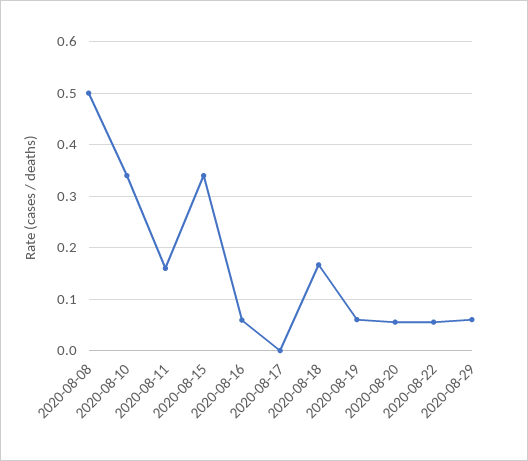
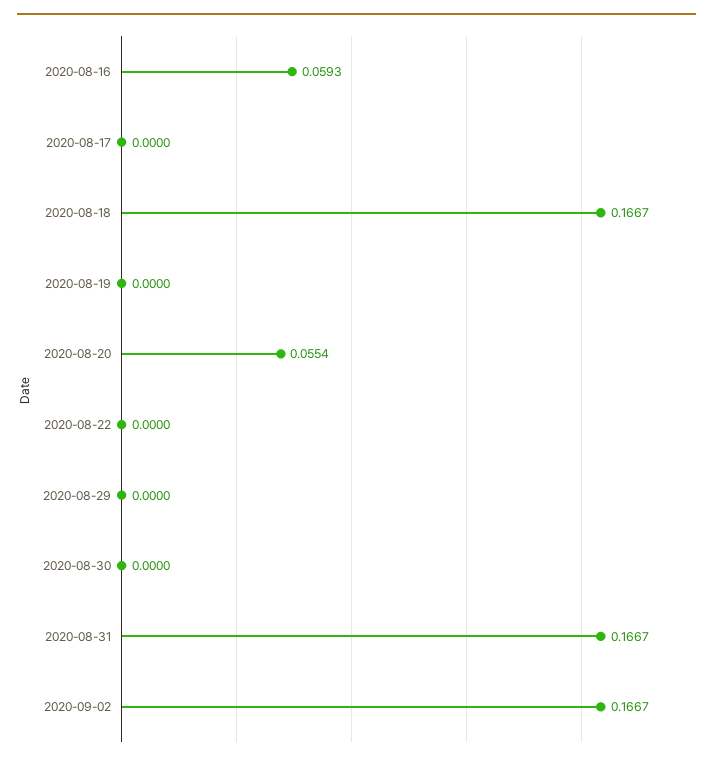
2020-08-08: 0.5 -> none
2020-08-10: 0.34 -> none
2020-08-11: 0.16 -> none
2020-08-15: 0.34 -> none
2020-08-19: 0.06 -> 0
2020-08-22: 0.06 -> 0
2020-08-29: 0.06 -> 0
2020-08-30: none -> 0
2020-08-31: none -> 0.1667
2020-09-02: none -> 0.1667

